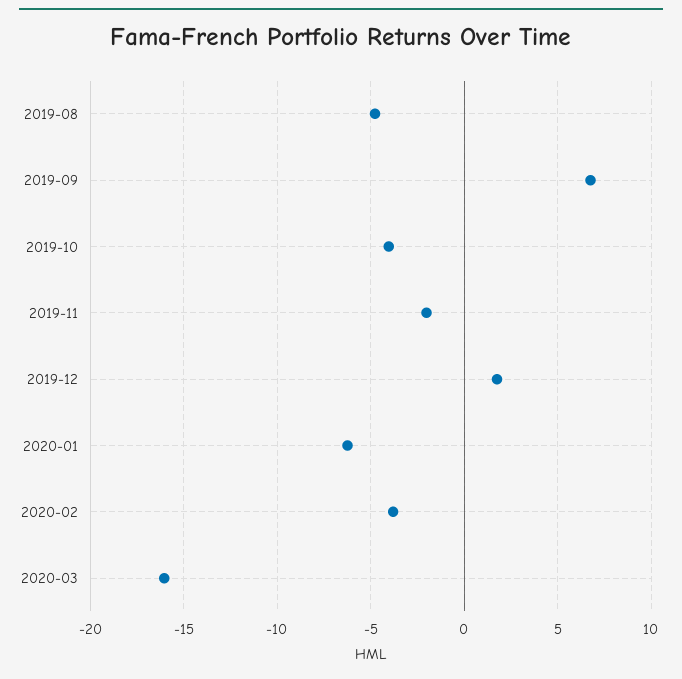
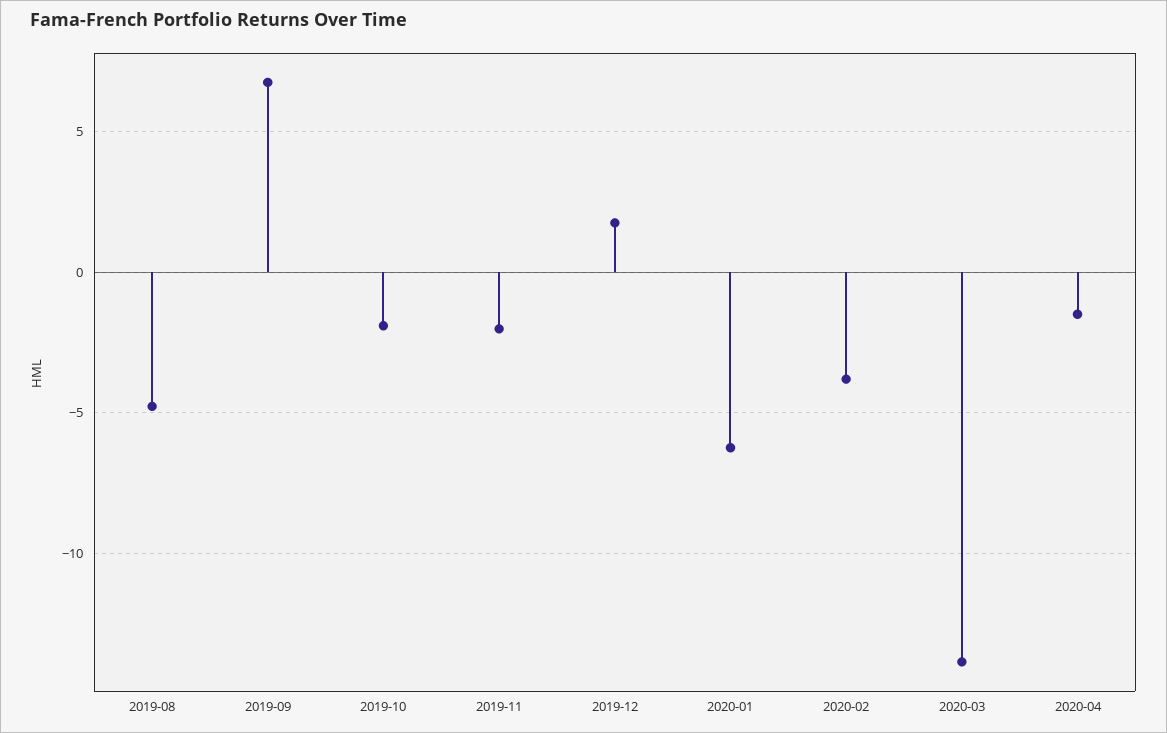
2019-10: -4 -> -2
2020-03: -16 -> -14
2020-04: none -> -1.5

